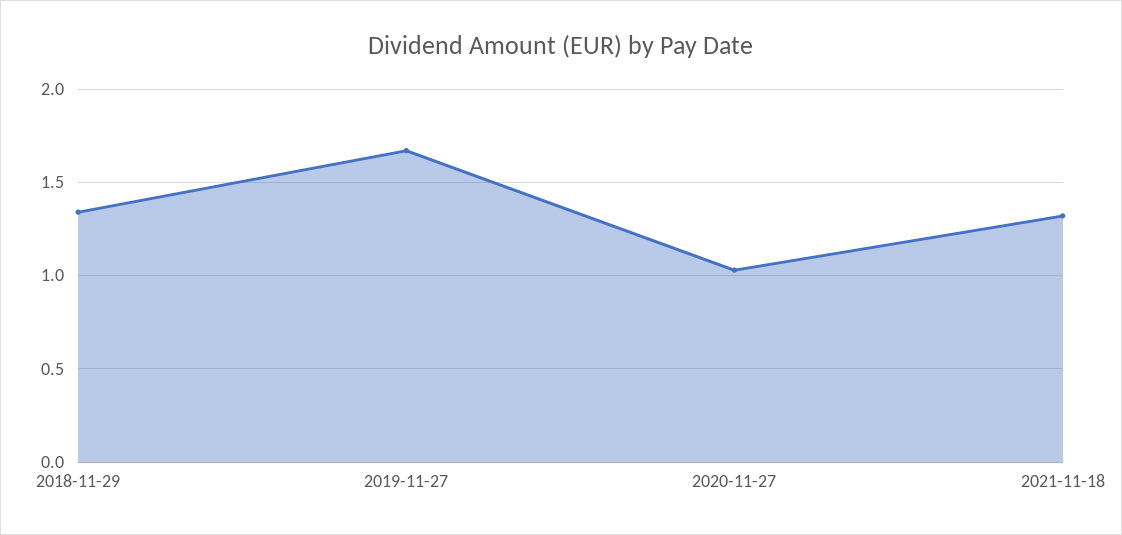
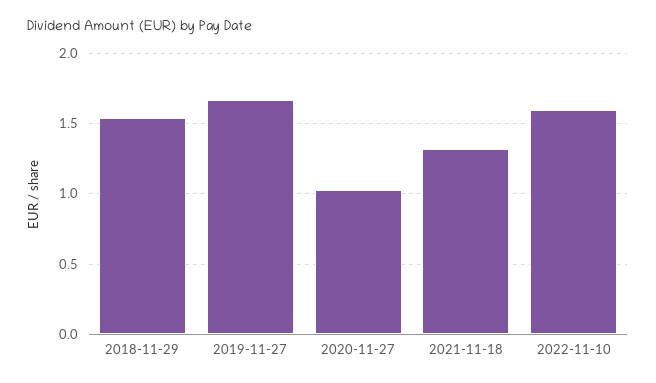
2018-11-29: 1.35 -> 1.55
2022-11-10: none -> 1.6

